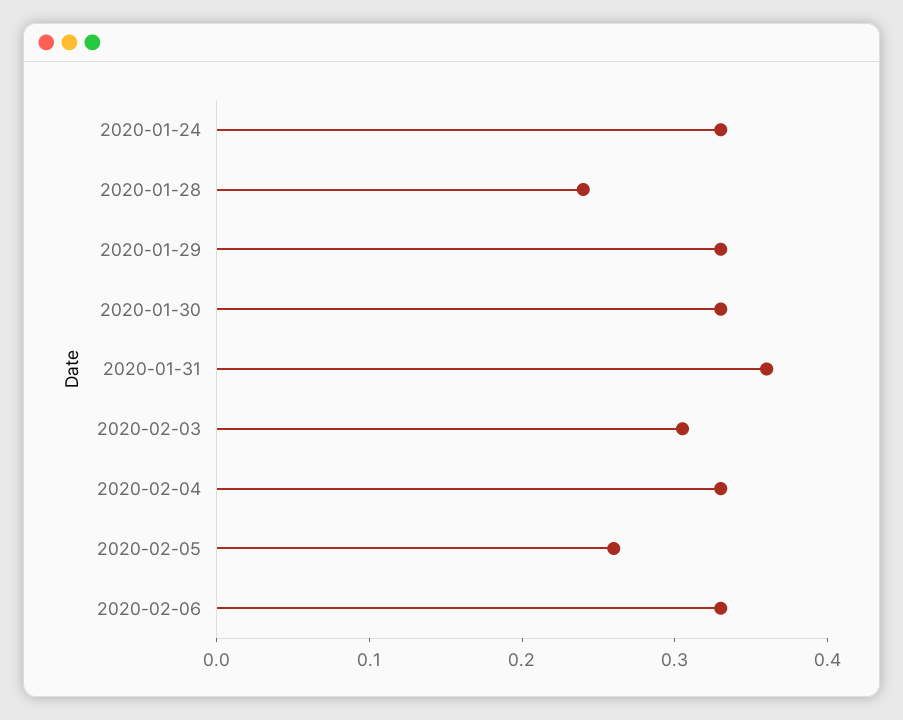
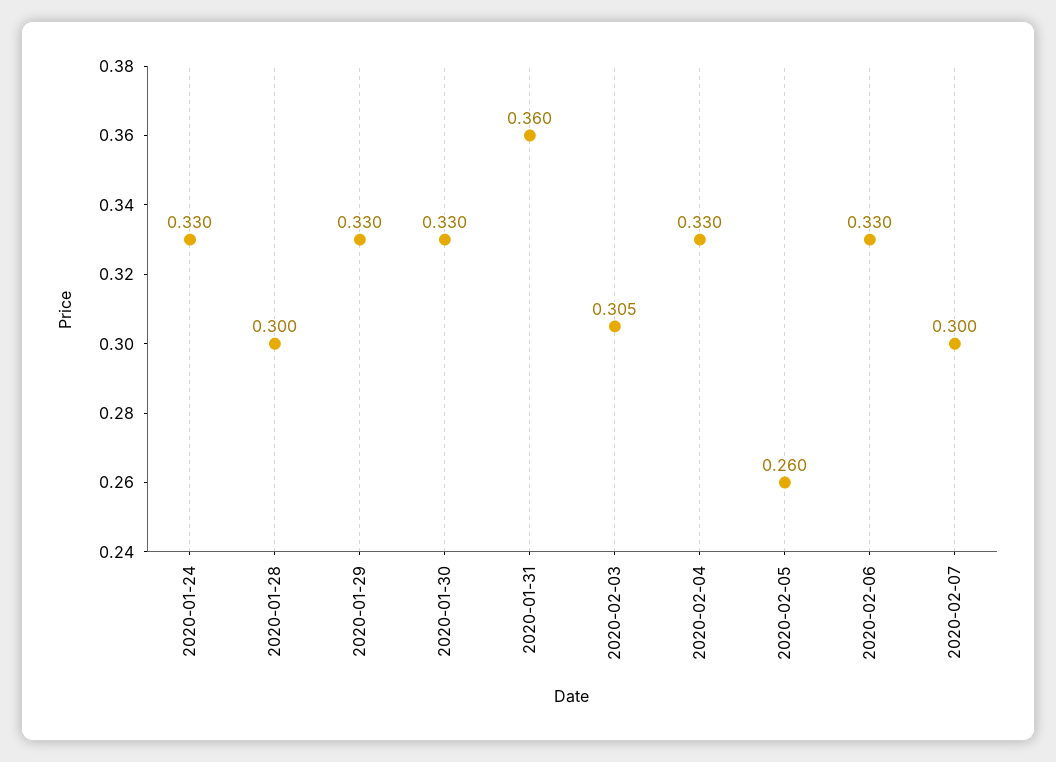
2020-01-28: 0.24 -> 0.3
2020-02-07: none -> 0.3

